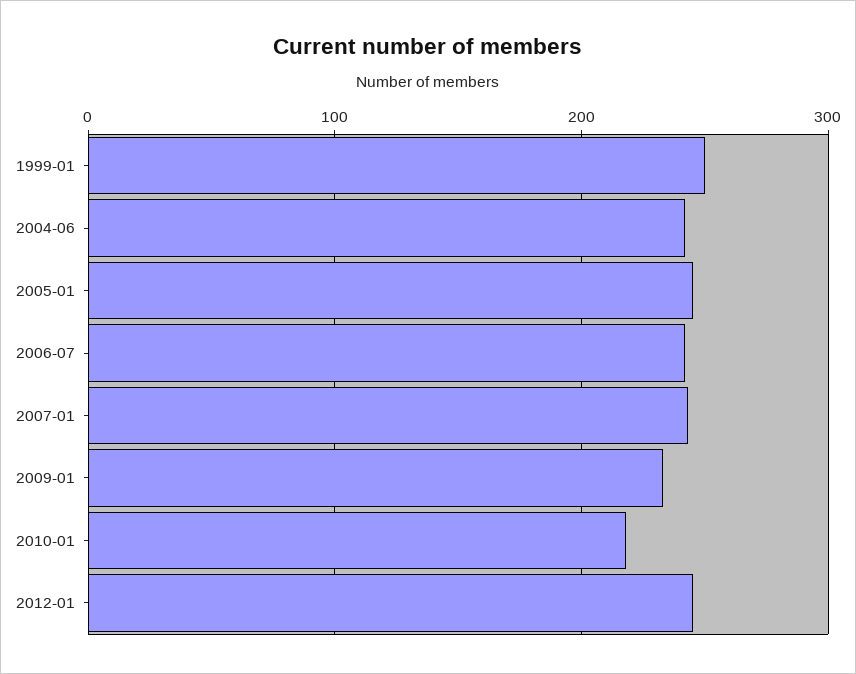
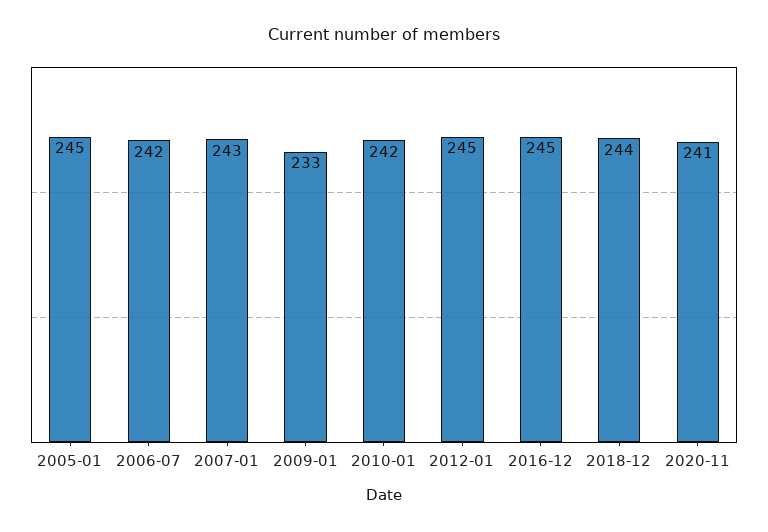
1999-01: 250 -> none
2004-06: 240 -> none
2010-01: 220 -> 242
2016-12: none -> 245
2018-12: none -> 244
2020-11: none -> 241

